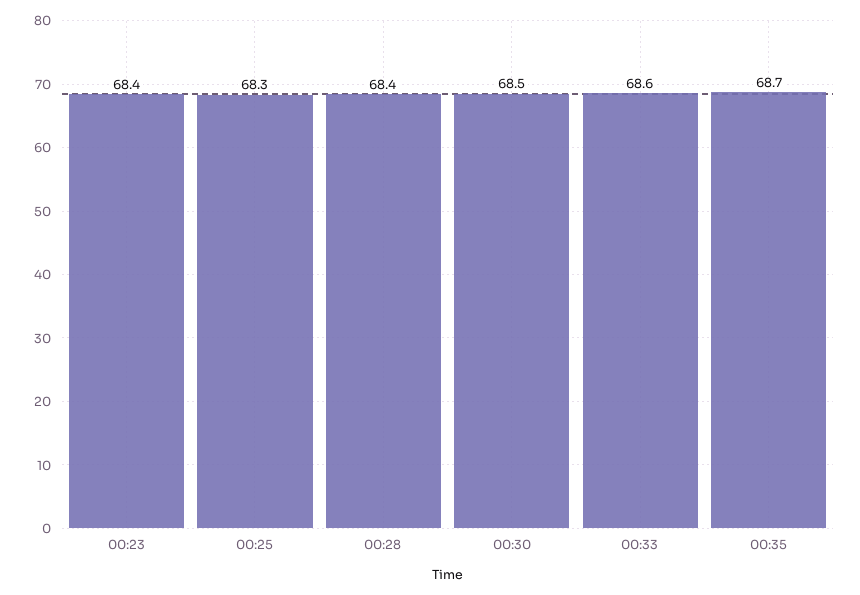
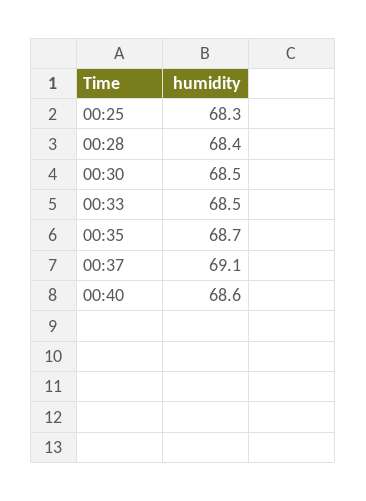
00:23: 68.4 -> none
00:33: 68.6 -> 68.5
00:37: none -> 69.1
00:40: none -> 68.6

